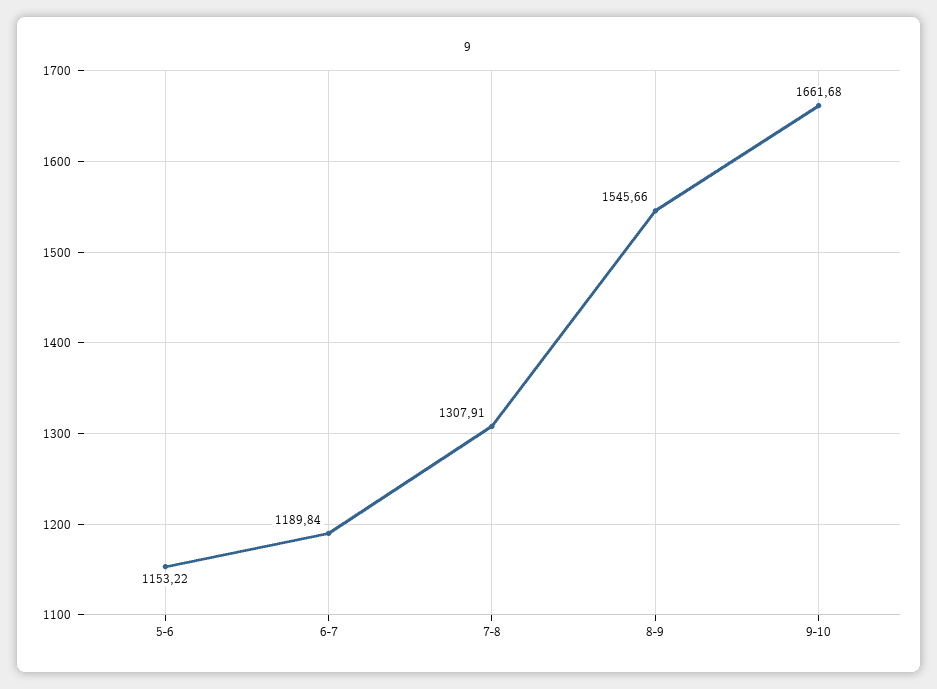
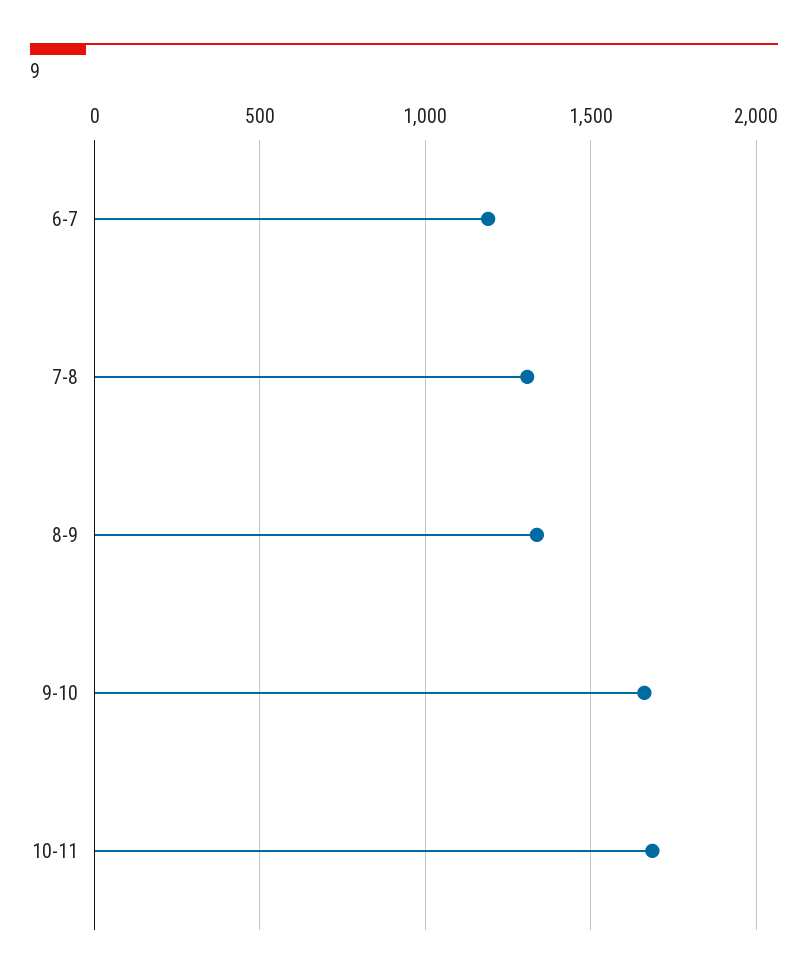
5-6: 1153.22 -> none
8-9: 1545.66 -> 1350
10-11: none -> 1700

